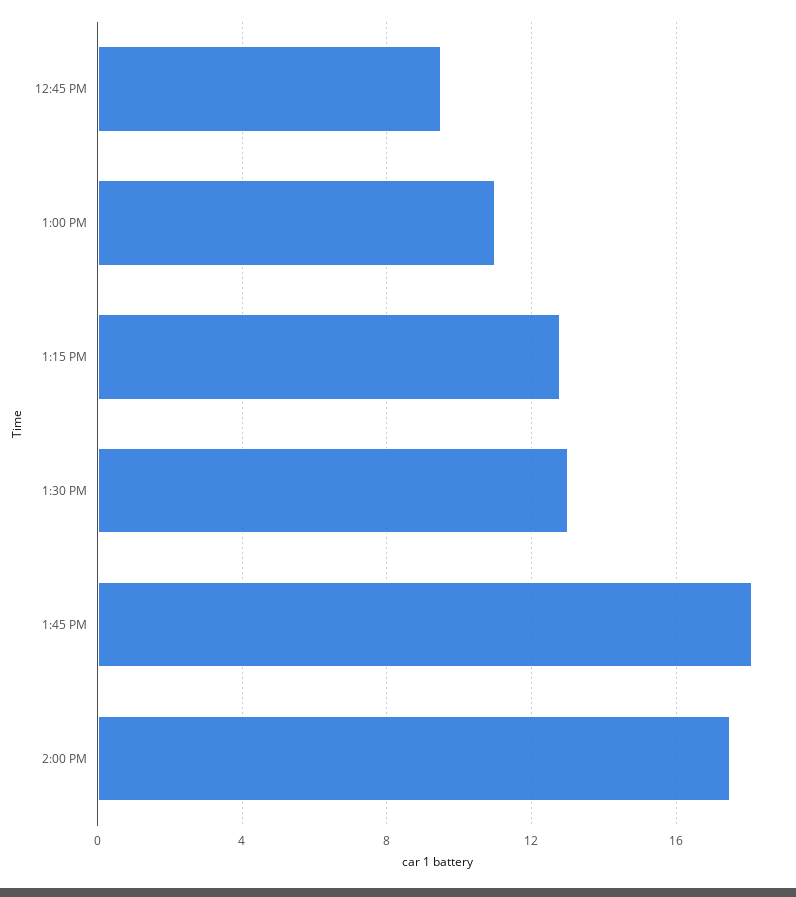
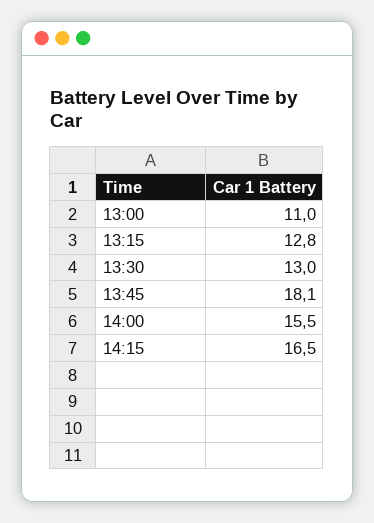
12:45 PM: 9.5 -> none
2:00 PM: 17.5 -> 15.5
14:15: none -> 16.5

